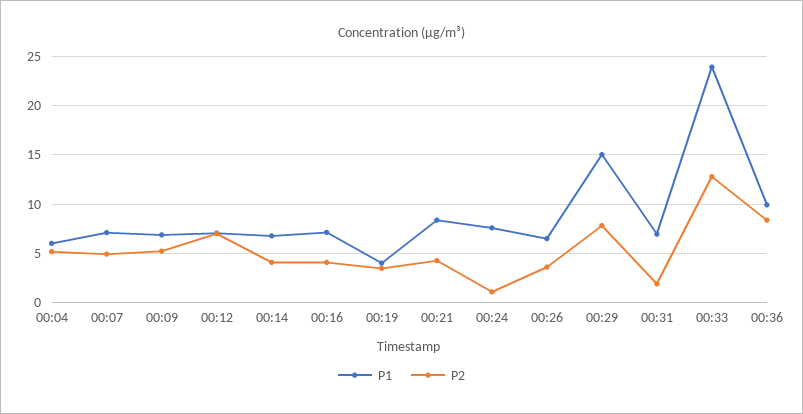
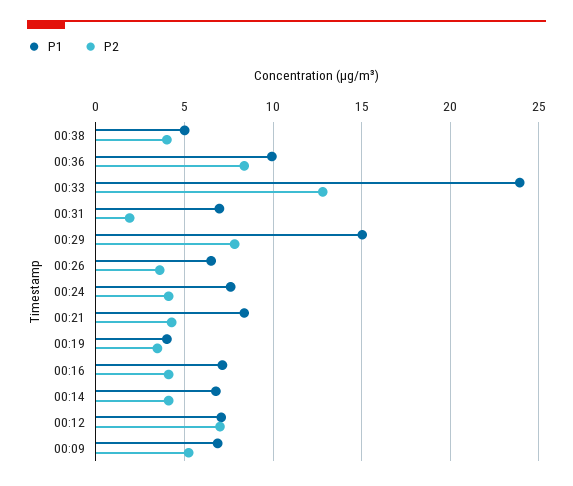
P1, 00:04: 6 -> none
P2, 00:04: 5 -> none
P1, 00:07: 7 -> none
P2, 00:07: 5 -> none
P2, 00:24: 1 -> 4
P1, 00:38: none -> 5
P2, 00:38: none -> 4

